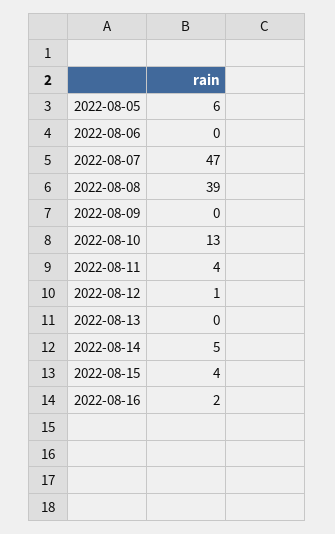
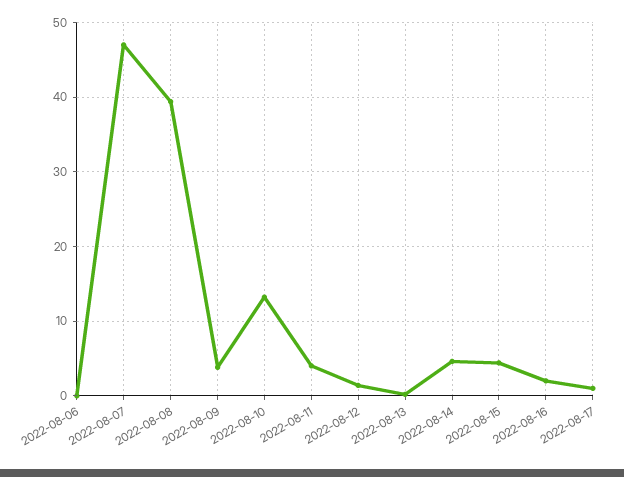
2022-08-05: 6 -> none
2022-08-09: 0 -> 4
2022-08-17: none -> 1

